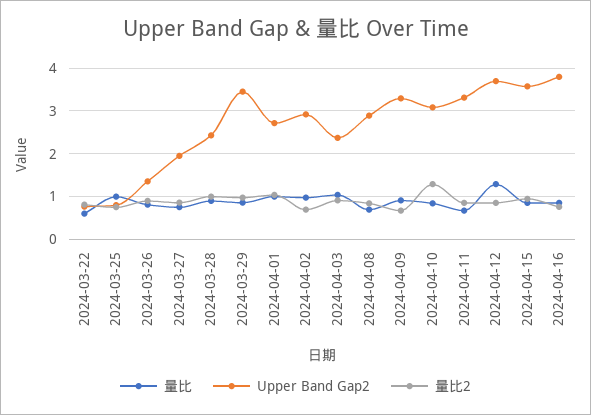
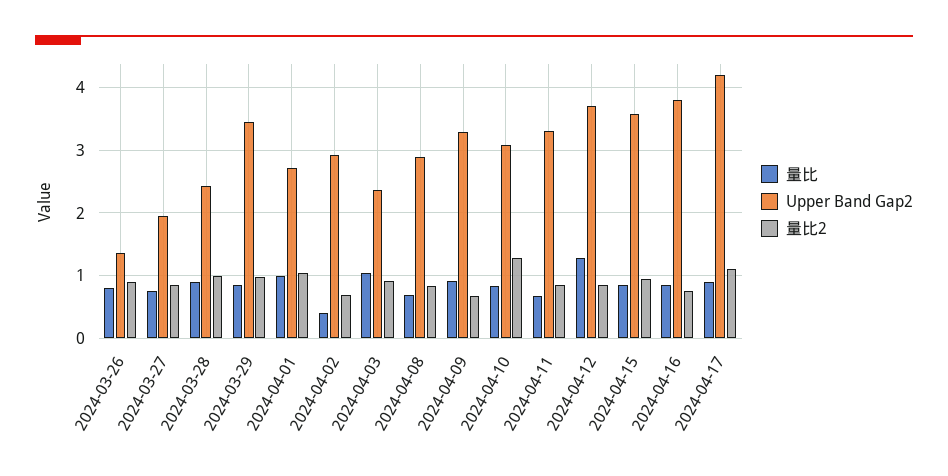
量比, 2024-03-22: 0.6 -> none
Upper Band Gap2, 2024-03-22: 0.8 -> none
量比2, 2024-03-22: 0.8 -> none
量比, 2024-03-25: 1 -> none
Upper Band Gap2, 2024-03-25: 0.8 -> none
量比2, 2024-03-25: 0.8 -> none
量比, 2024-04-02: 1 -> 0.4
量比, 2024-04-17: none -> 0.9
Upper Band Gap2, 2024-04-17: none -> 4.2
量比2, 2024-04-17: none -> 1.1

